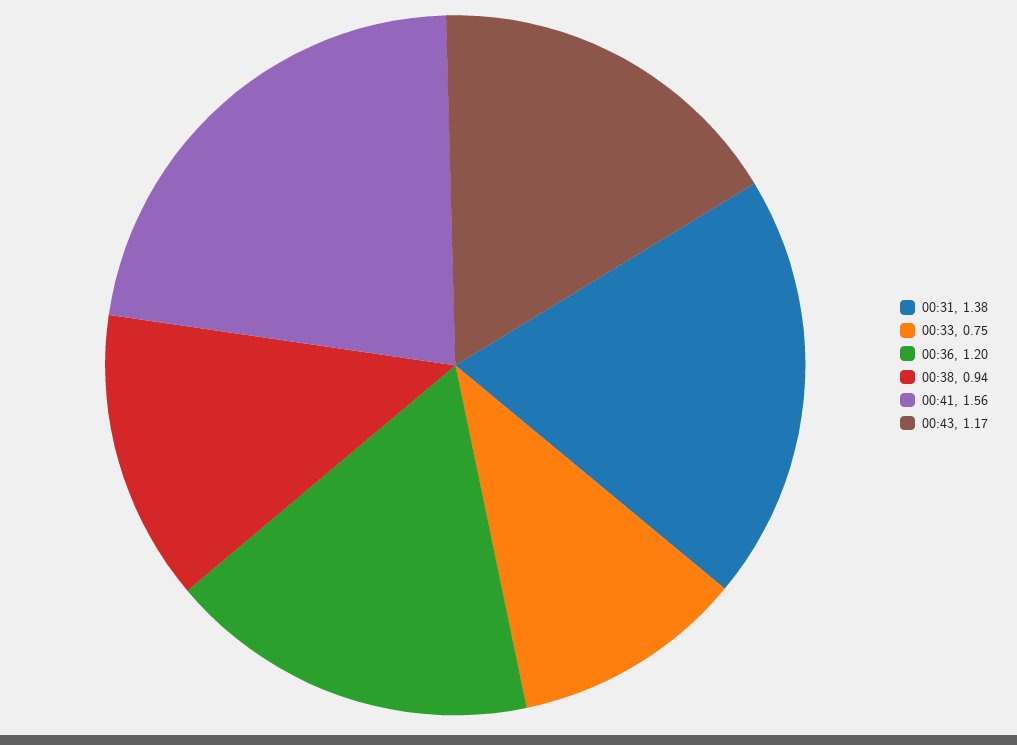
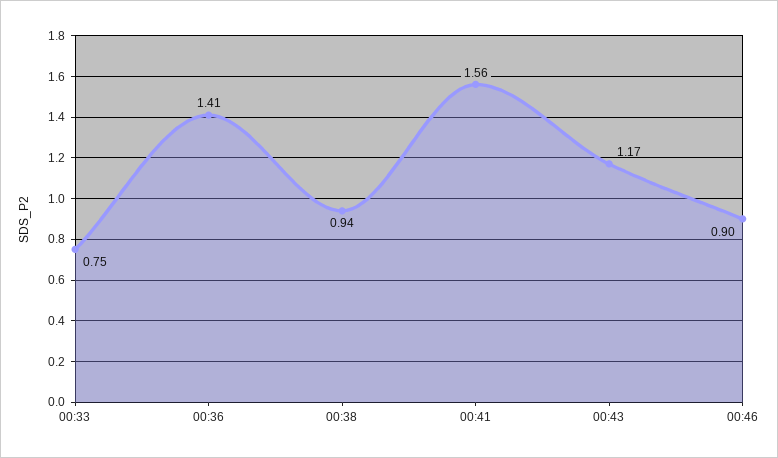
00:31: 1.38 -> none
00:36: 1.2 -> 1.41
00:46: none -> 0.9

